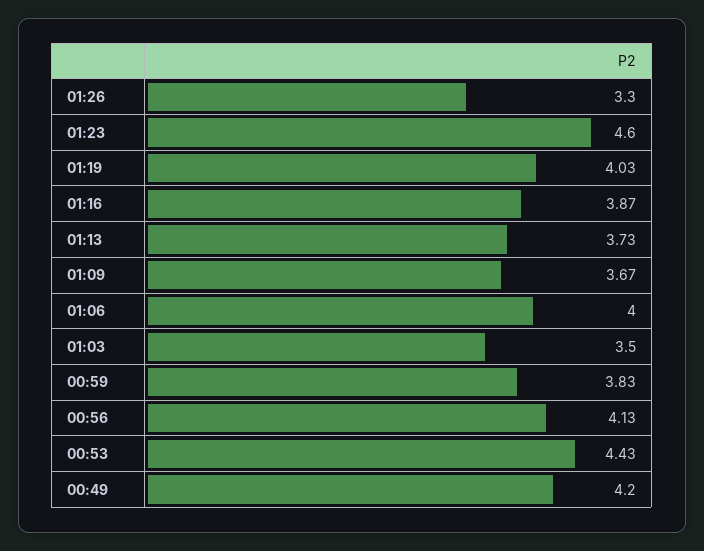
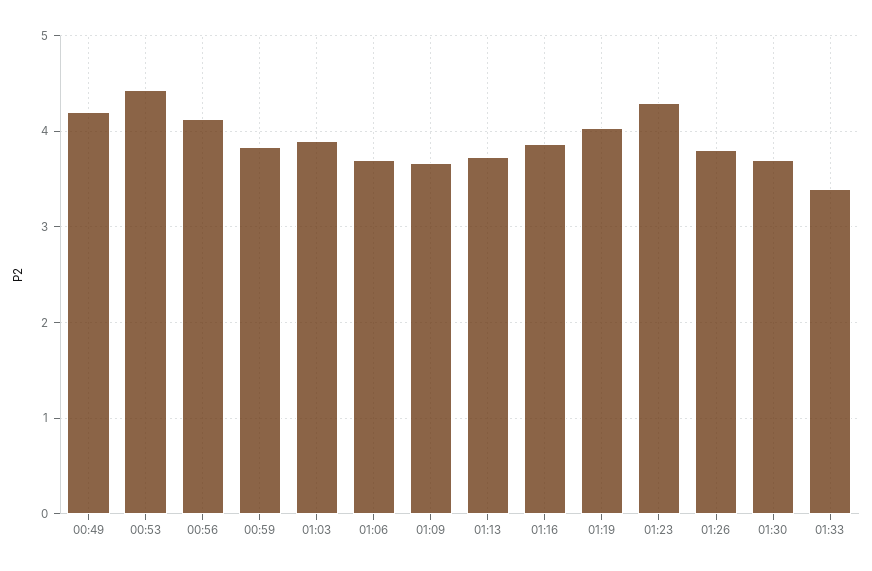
01:26: 3.3 -> 3.8
01:23: 4.6 -> 4.3
01:06: 4 -> 3.7
01:03: 3.5 -> 3.9
01:30: none -> 3.7
01:33: none -> 3.4

